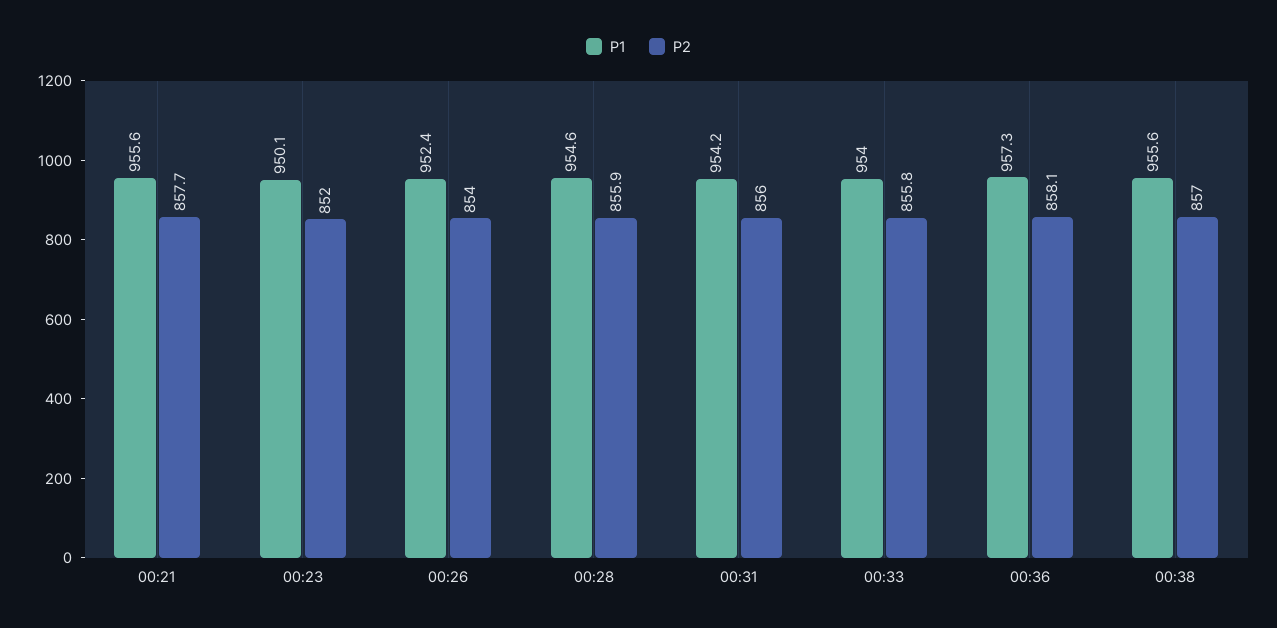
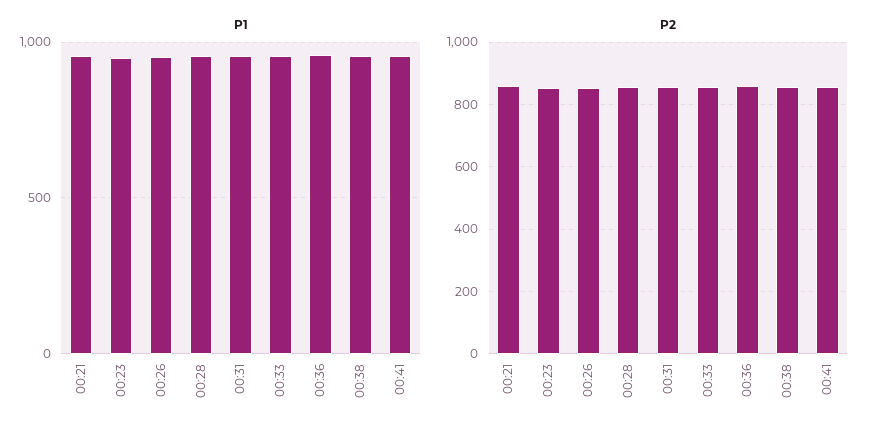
P1, 00:41: none -> 950
P2, 00:41: none -> 860

